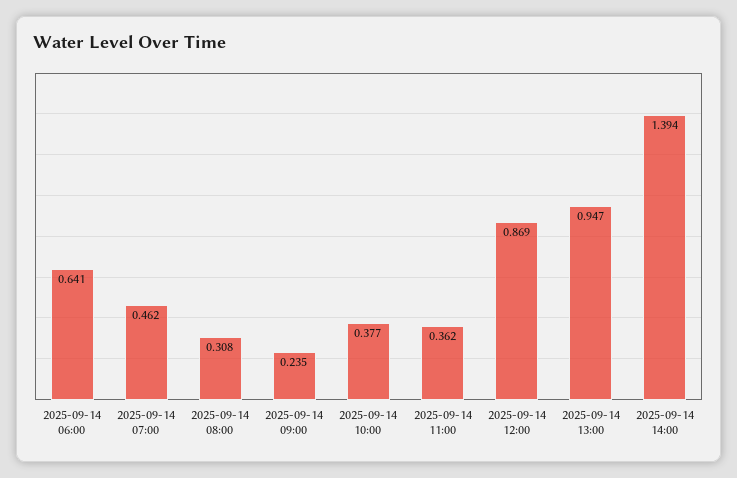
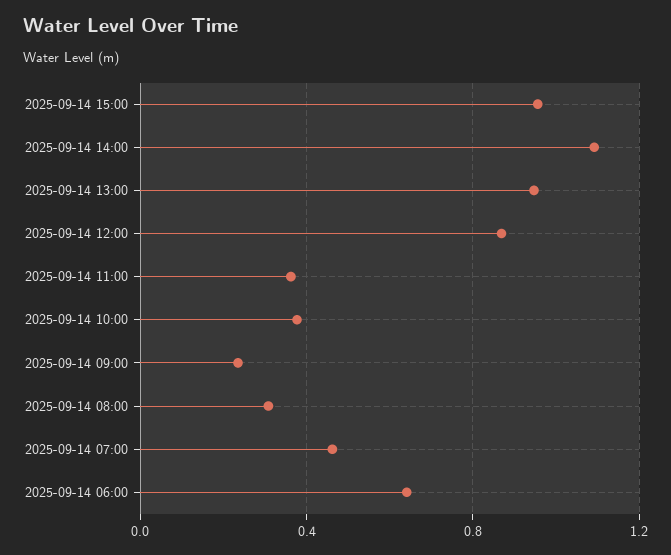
2025-09-14 14:00: 1.394 -> 1.1
2025-09-14 15:00: none -> 0.95

